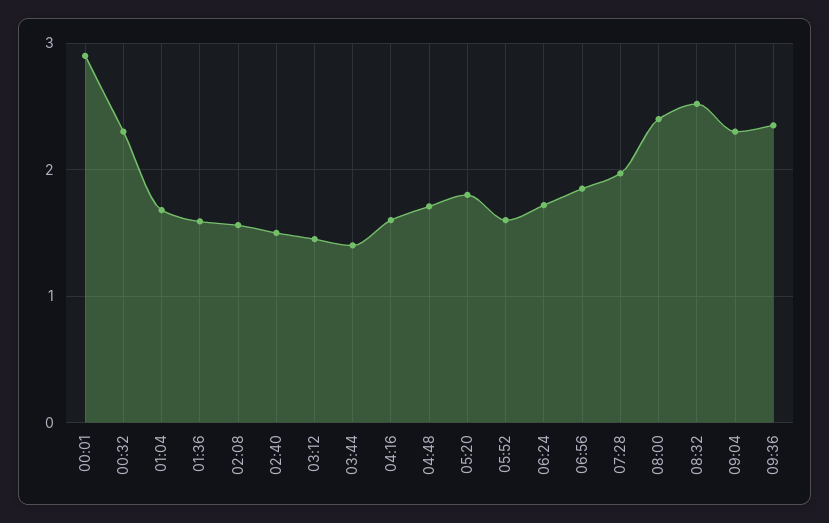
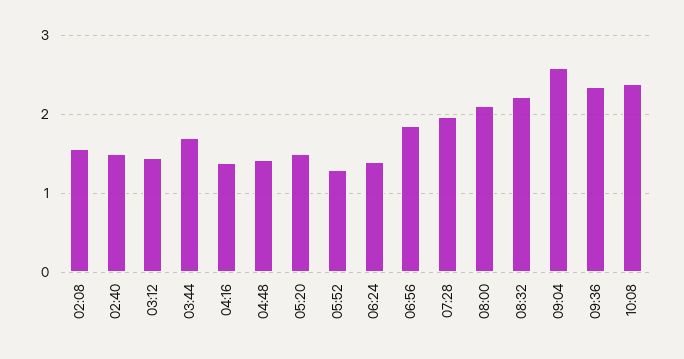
00:01: 2.9 -> none
00:32: 2.3 -> none
01:04: 1.7 -> none
01:36: 1.6 -> none
03:44: 1.4 -> 1.7
04:16: 1.6 -> 1.4
04:48: 1.7 -> 1.4
05:20: 1.8 -> 1.5
05:52: 1.6 -> 1.3
06:24: 1.7 -> 1.4
08:00: 2.4 -> 2.1
08:32: 2.5 -> 2.2
09:04: 2.3 -> 2.6
10:08: none -> 2.4

